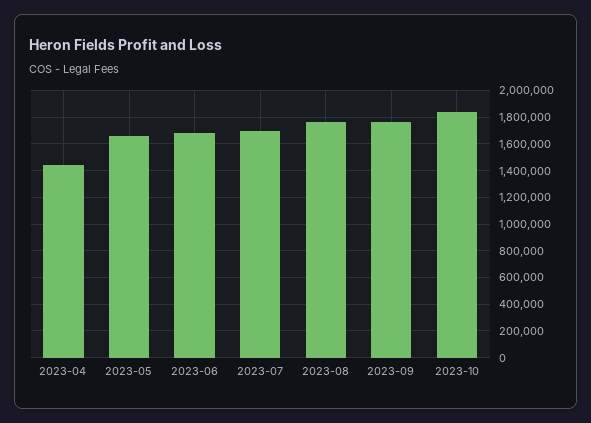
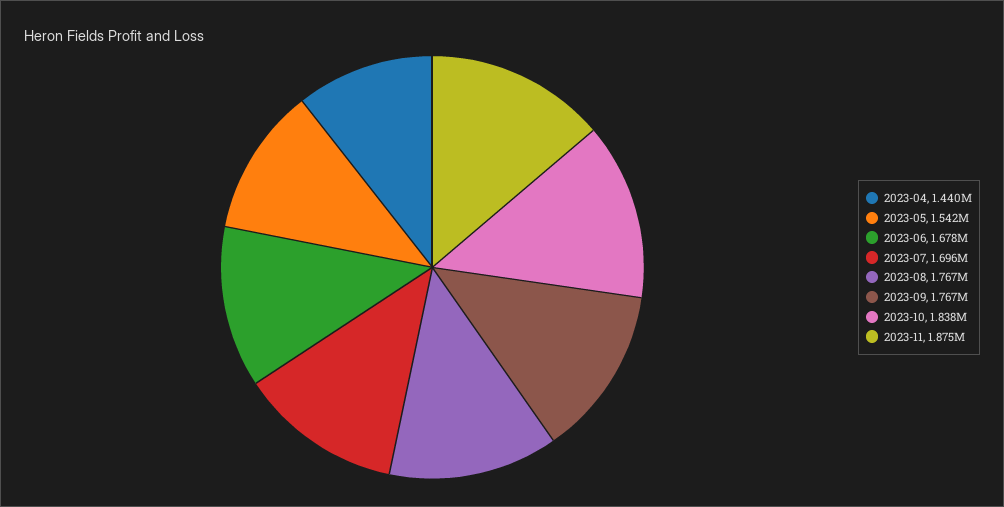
2023-05: 1650000 -> 1542000
2023-11: none -> 1875000

